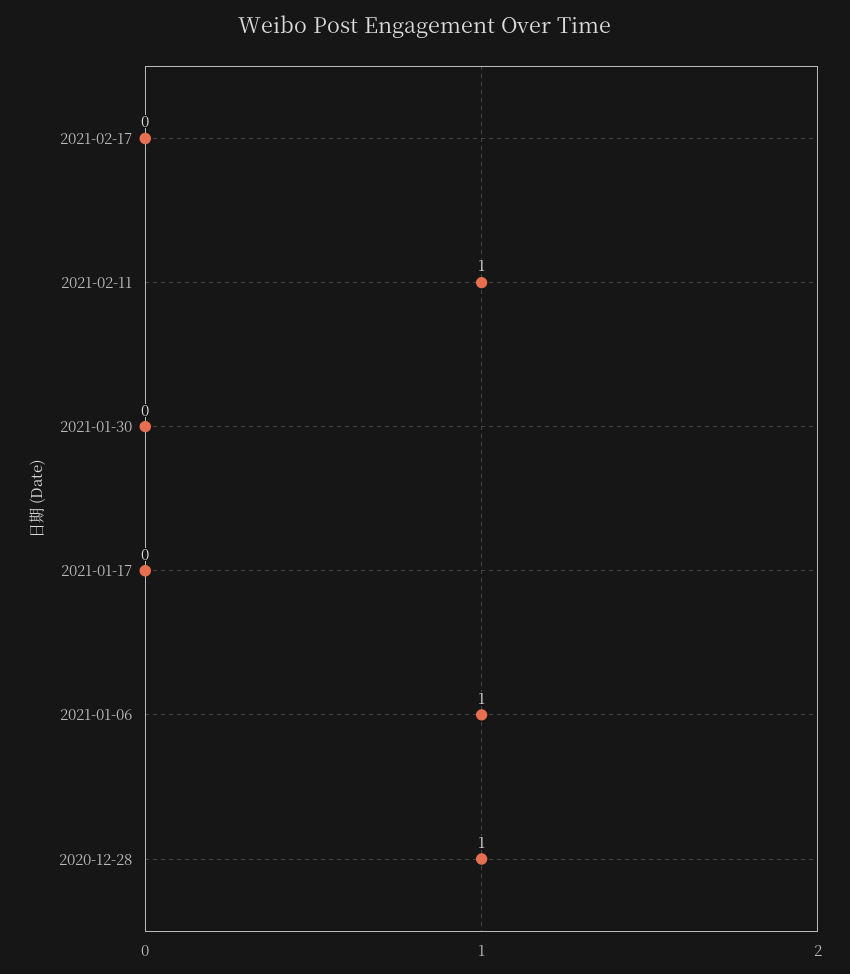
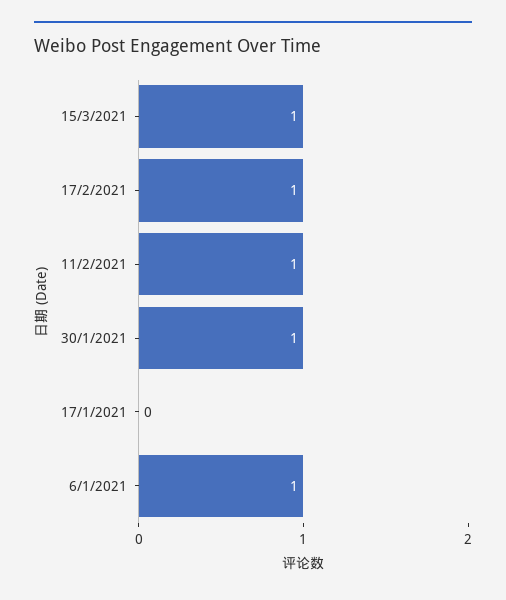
2021-02-17: 0 -> 1
2021-01-30: 0 -> 1
2020-12-28: 1 -> none
15/3/2021: none -> 1

